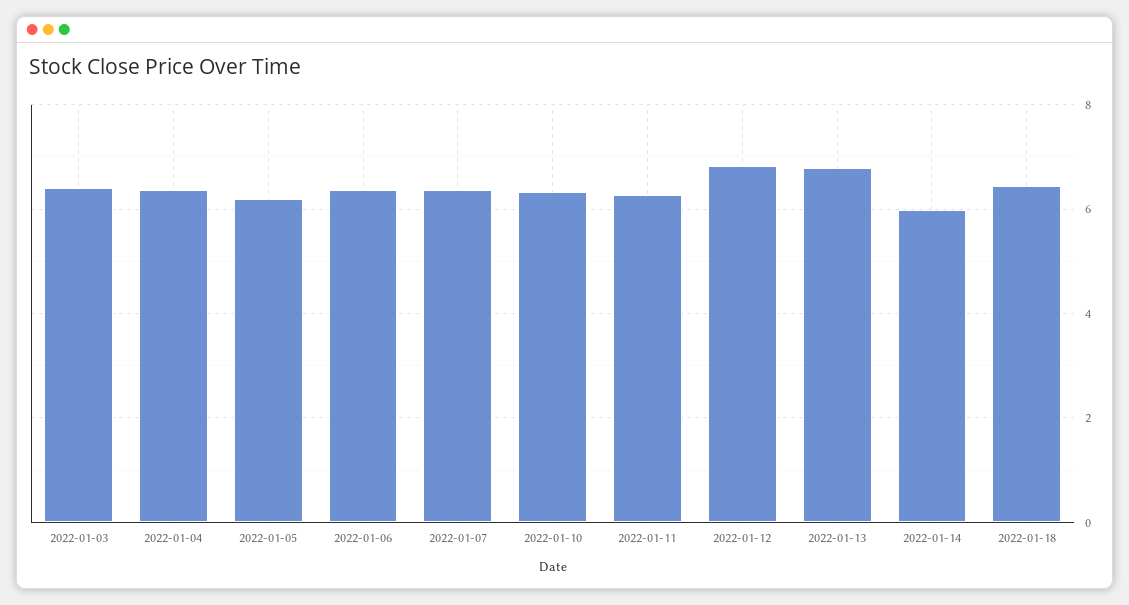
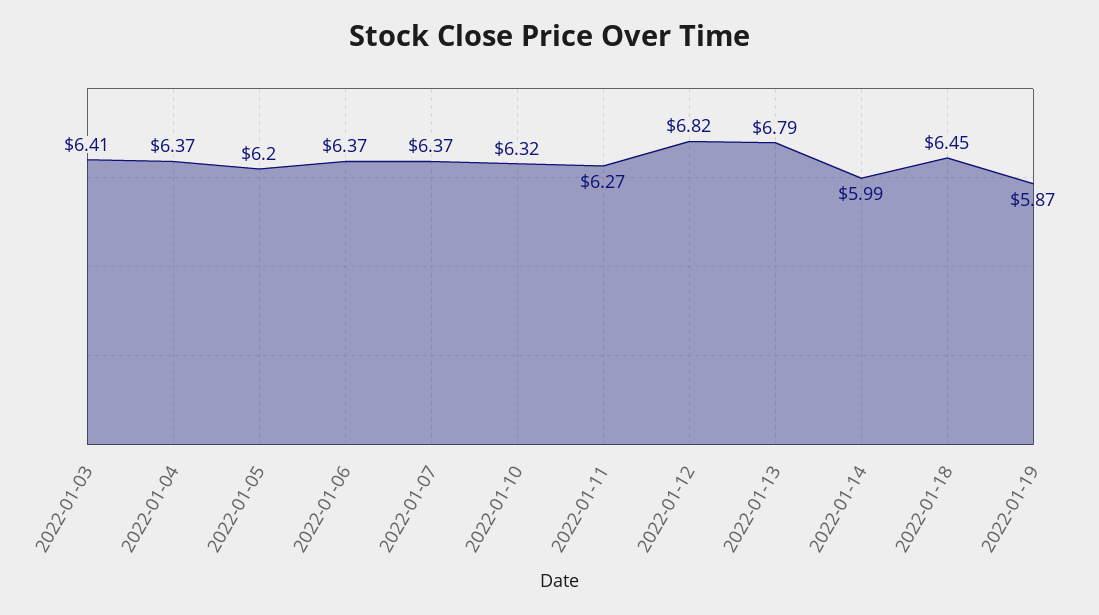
2022-01-19: none -> 5.87

